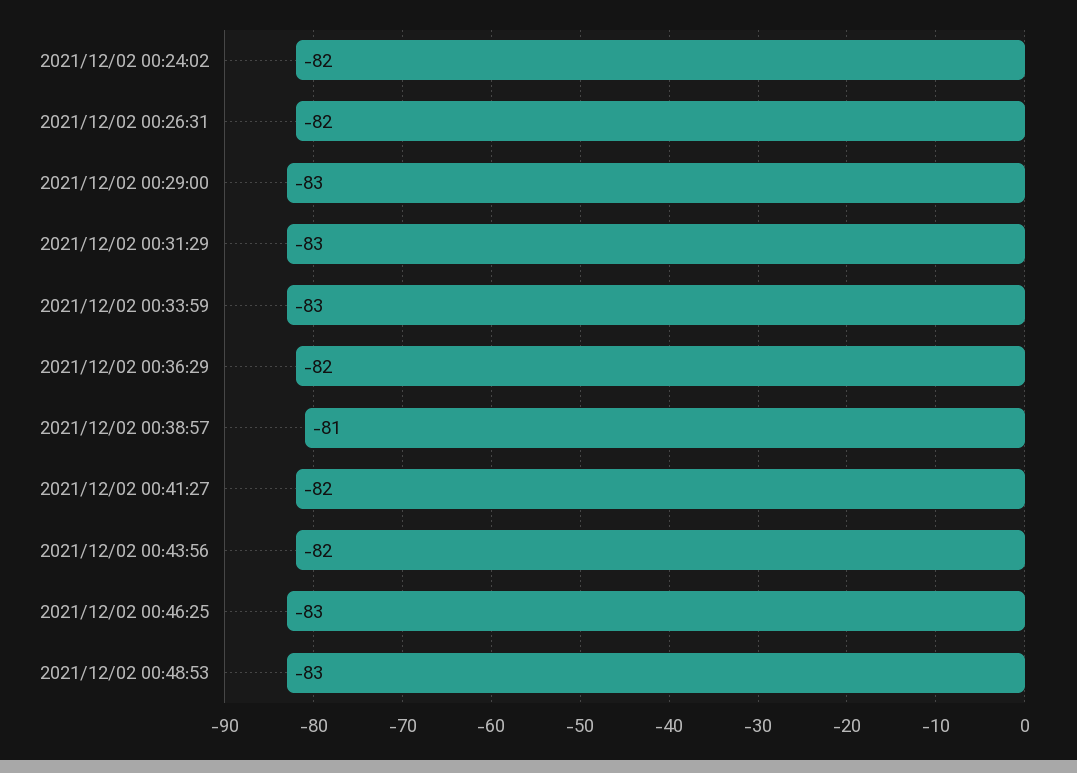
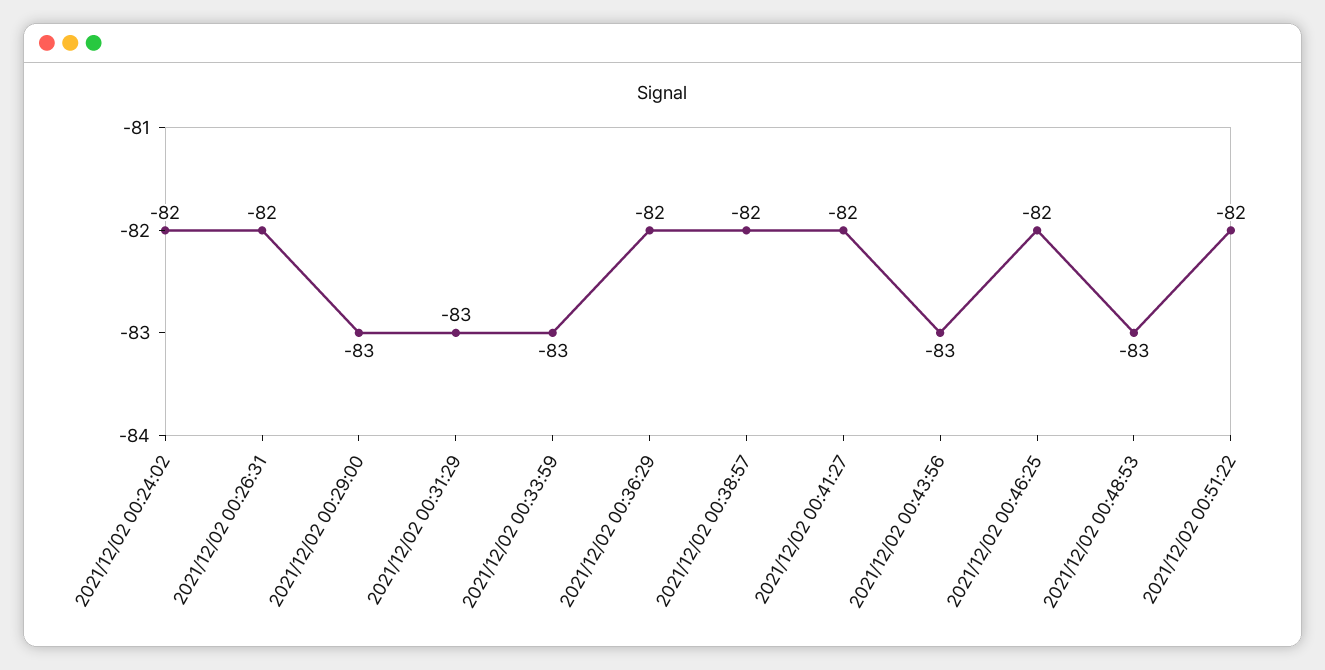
2021/12/02 00:38:57: -81 -> -82
2021/12/02 00:43:56: -82 -> -83
2021/12/02 00:46:25: -83 -> -82
2021/12/02 00:51:22: none -> -82

